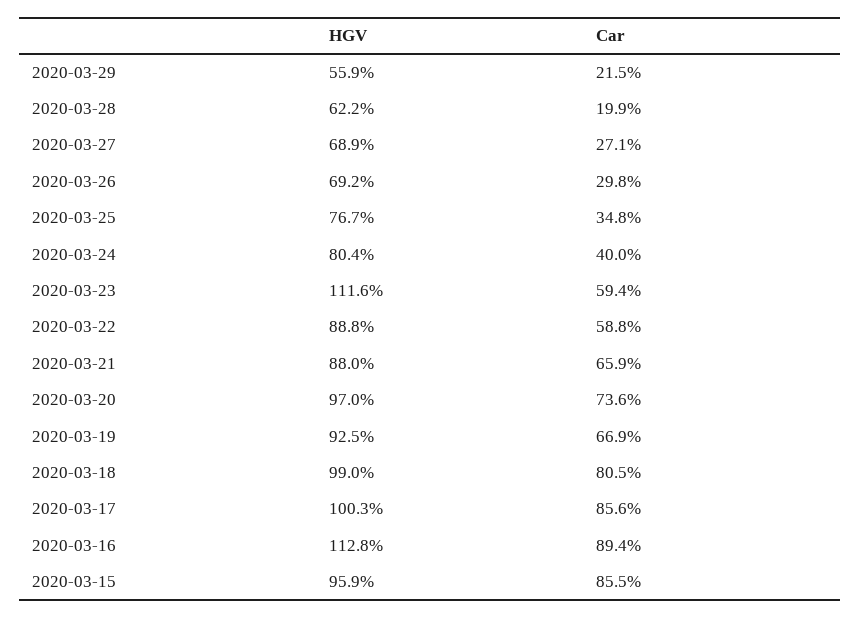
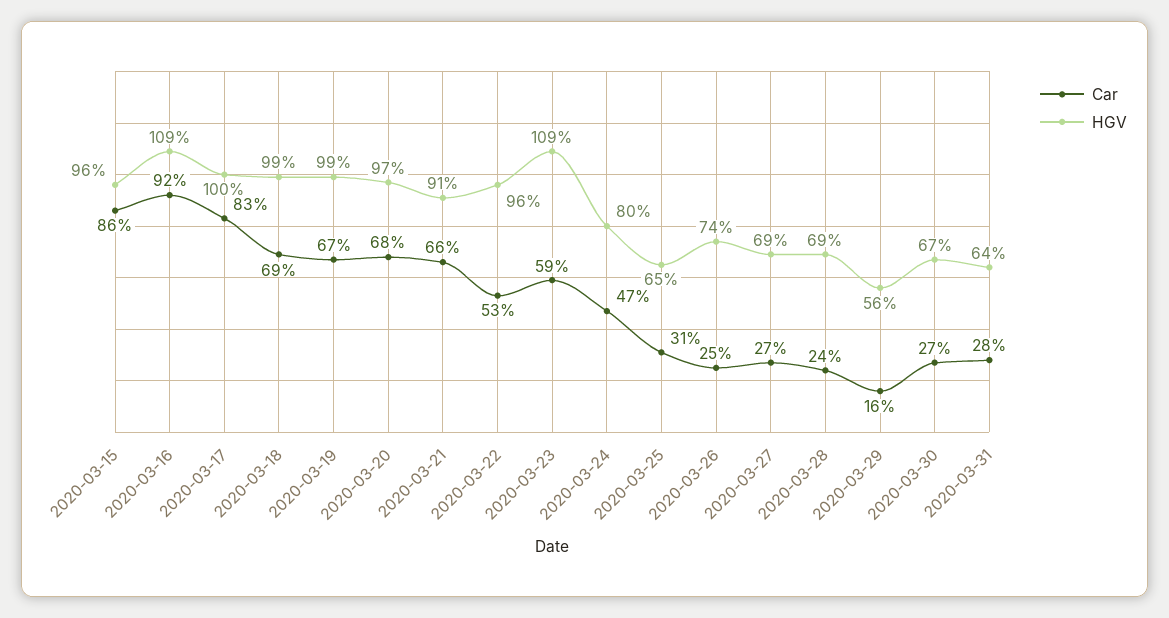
Car, 2020-03-29: 21.5 -> 16
HGV, 2020-03-28: 62.2 -> 69
Car, 2020-03-28: 19.9 -> 24
HGV, 2020-03-26: 69.2 -> 74
Car, 2020-03-26: 29.8 -> 25
HGV, 2020-03-25: 76.7 -> 65
Car, 2020-03-25: 34.8 -> 31
Car, 2020-03-24: 40 -> 47
HGV, 2020-03-23: 111.6 -> 109
HGV, 2020-03-22: 88.8 -> 96
Car, 2020-03-22: 58.8 -> 53
HGV, 2020-03-21: 88 -> 91
Car, 2020-03-20: 73.6 -> 68
HGV, 2020-03-19: 92.5 -> 99
Car, 2020-03-18: 80.5 -> 69
Car, 2020-03-17: 85.6 -> 83
HGV, 2020-03-16: 112.8 -> 109
Car, 2020-03-16: 89.4 -> 92
Car, 2020-03-30: none -> 27
HGV, 2020-03-30: none -> 67
Car, 2020-03-31: none -> 28
HGV, 2020-03-31: none -> 64

